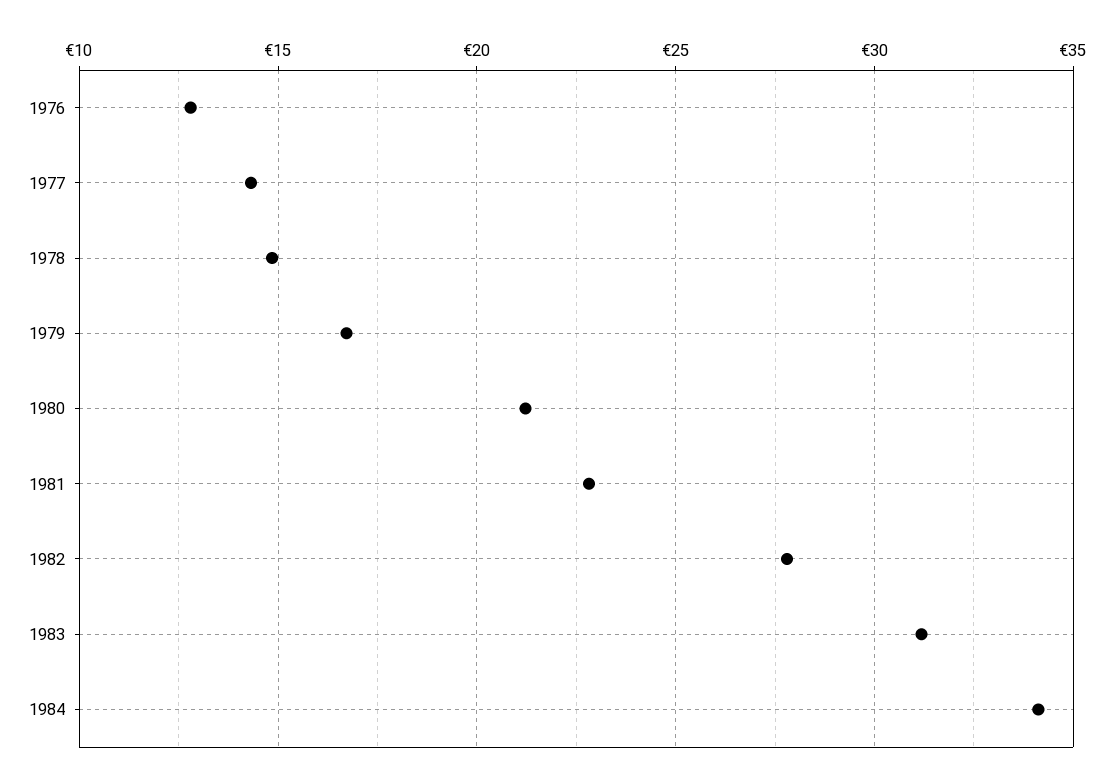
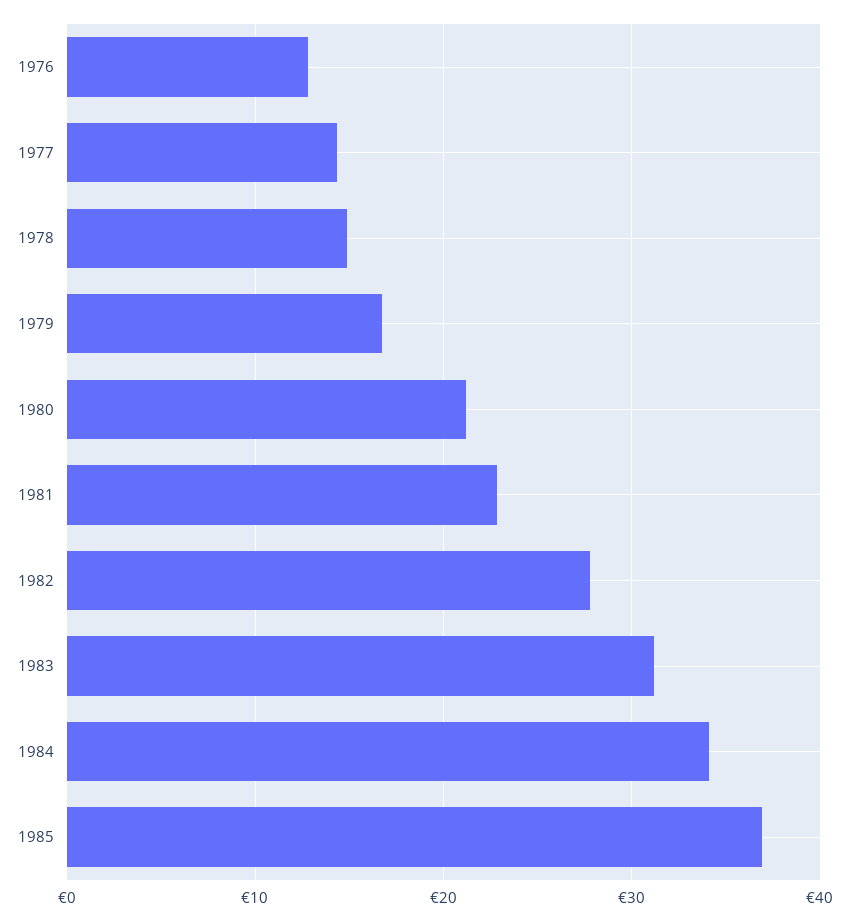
1985: none -> 37

